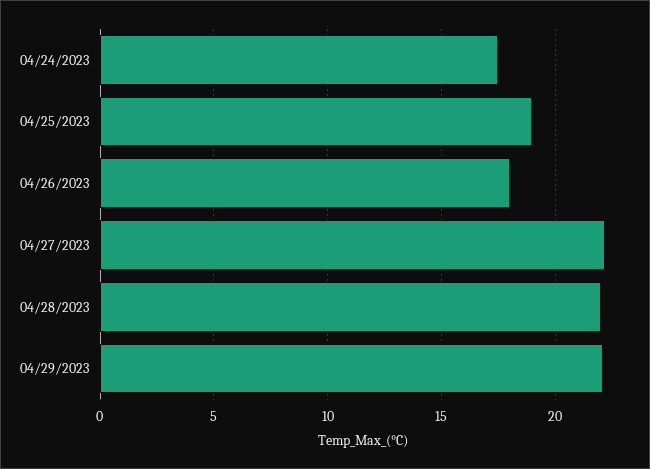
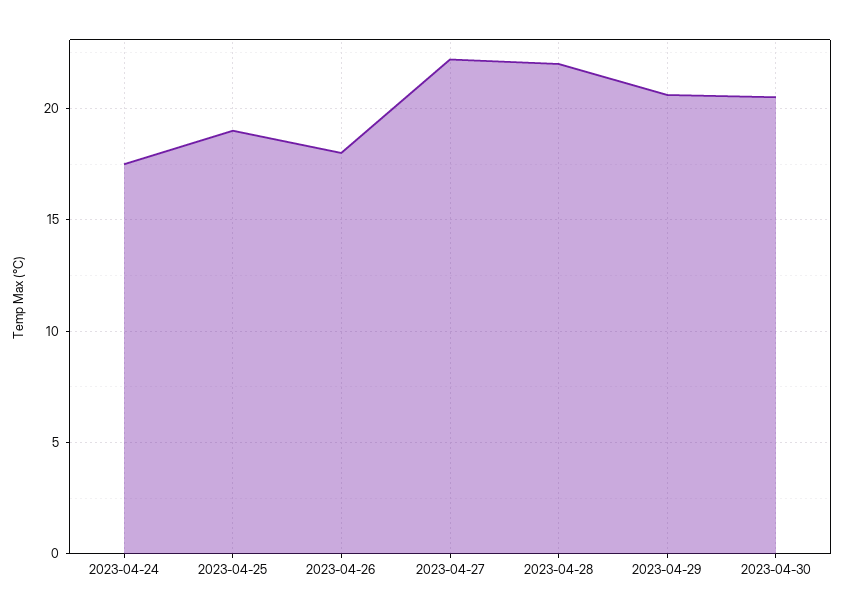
04/29/2023: 22 -> 20.5
2023-04-30: none -> 20.5

